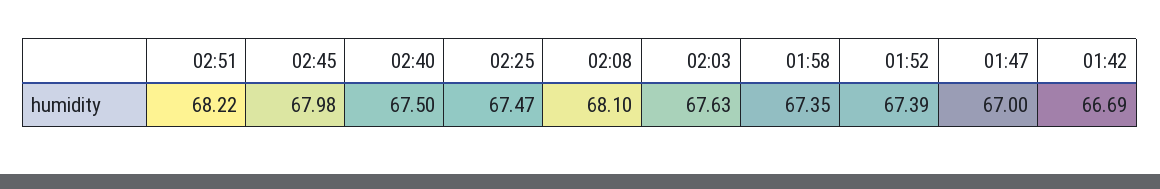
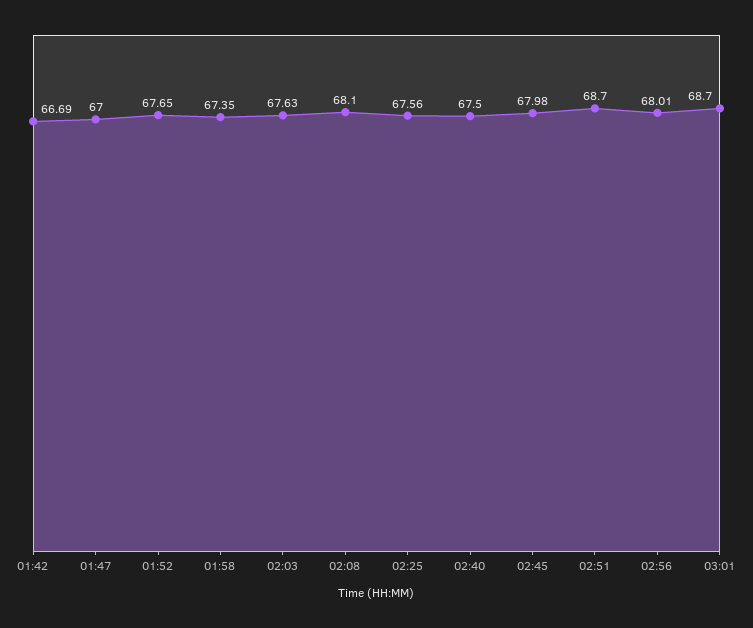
02:51: 68.22 -> 68.7
02:25: 67.47 -> 67.56
01:52: 67.39 -> 67.65
02:56: none -> 68.01
03:01: none -> 68.7

